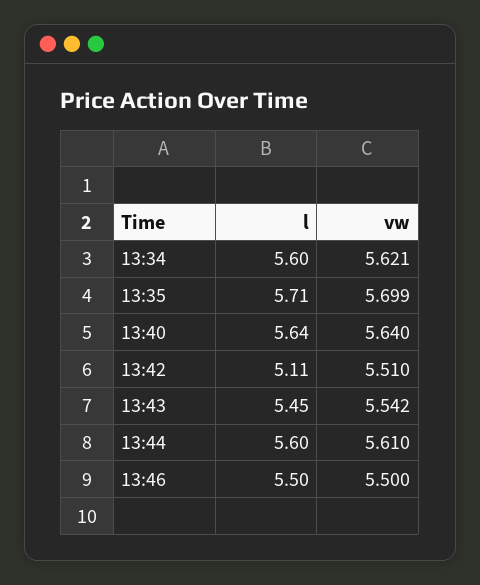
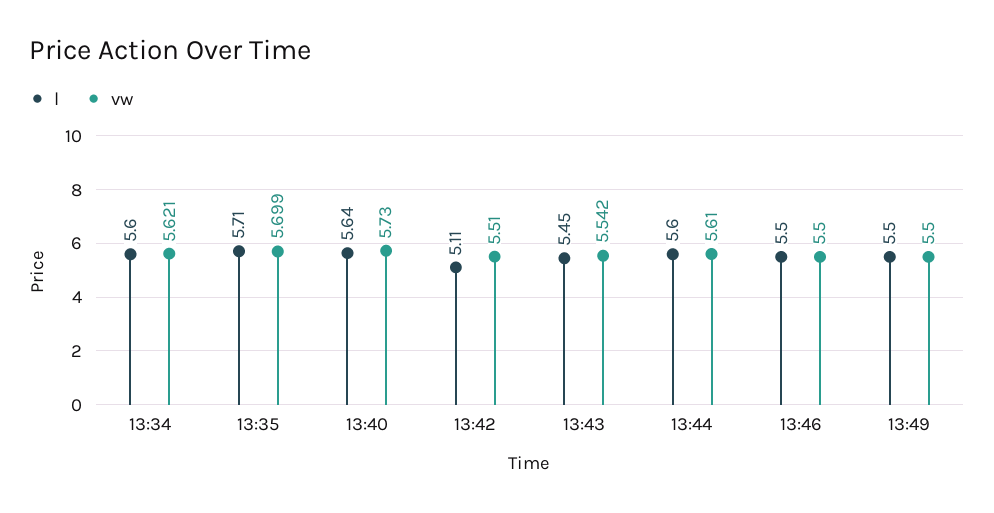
vw, 13:40: 5.64 -> 5.73
l, 13:49: none -> 5.5
vw, 13:49: none -> 5.5

